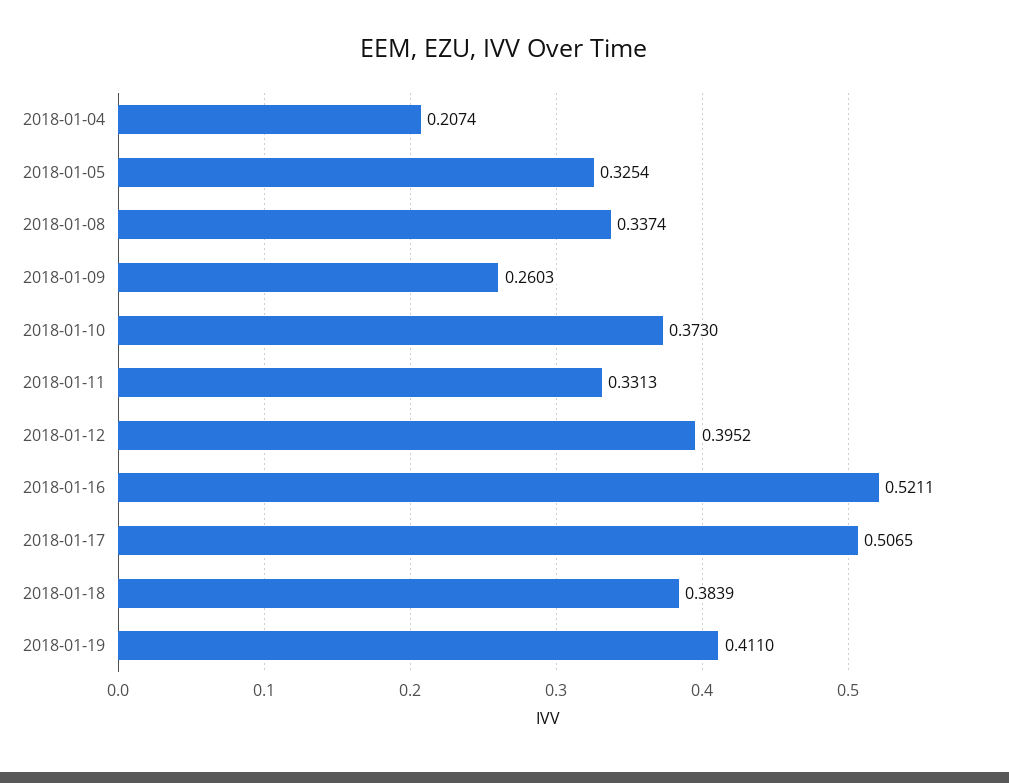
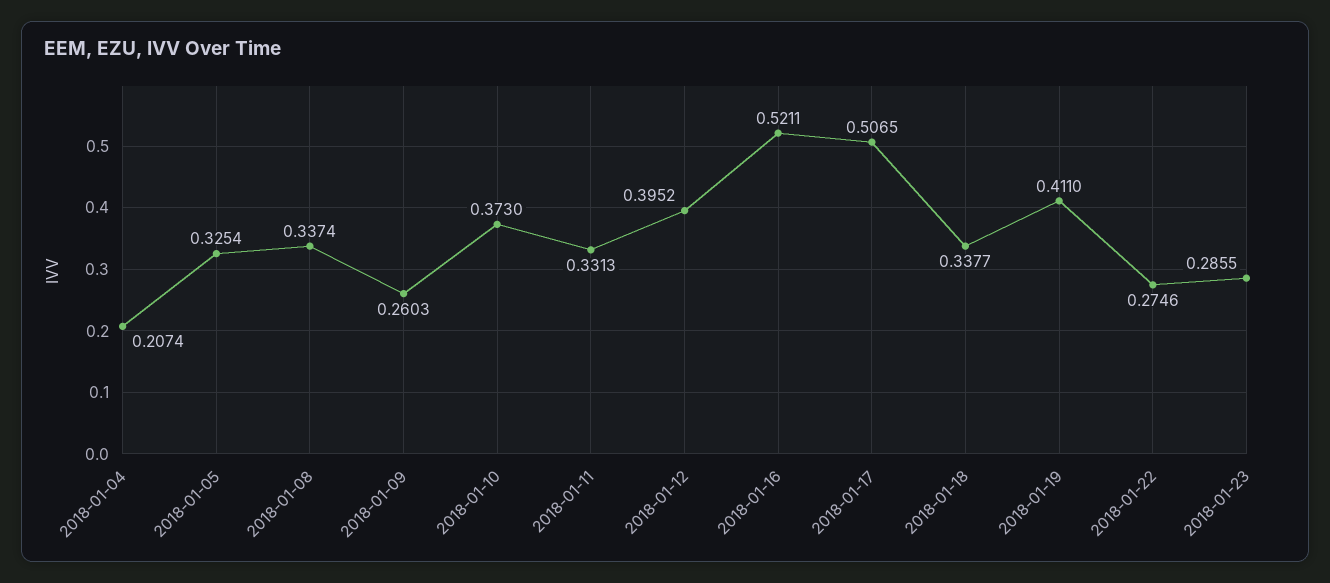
2018-01-18: 0.3839 -> 0.3377
2018-01-22: none -> 0.2746
2018-01-23: none -> 0.2855

